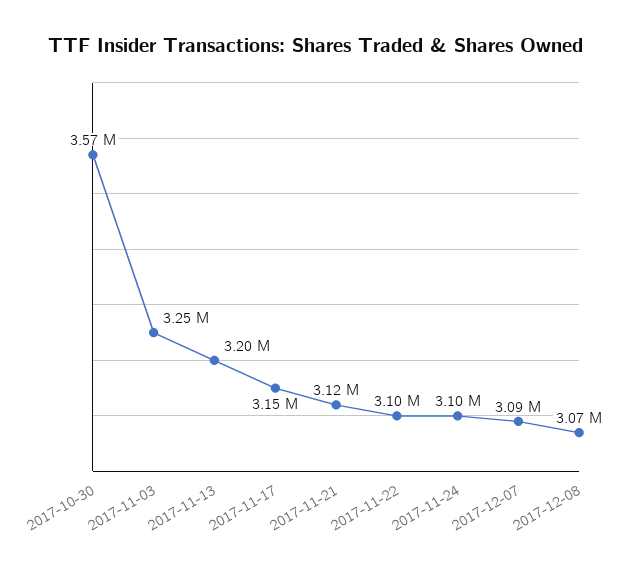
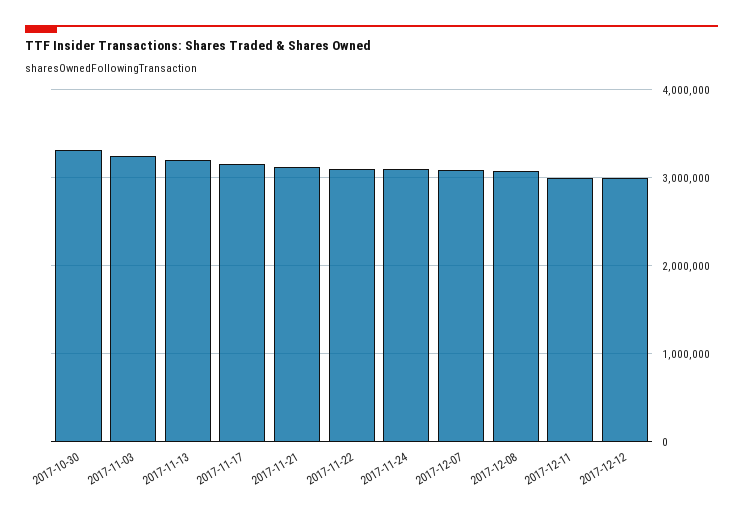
2017-10-30: 3570000 -> 3300000
2017-12-11: none -> 3000000
2017-12-12: none -> 3000000

